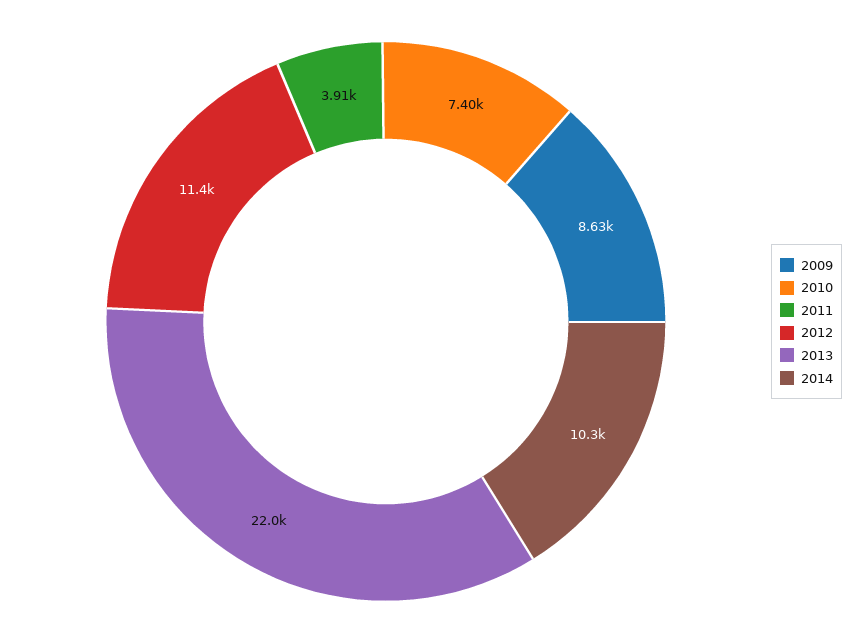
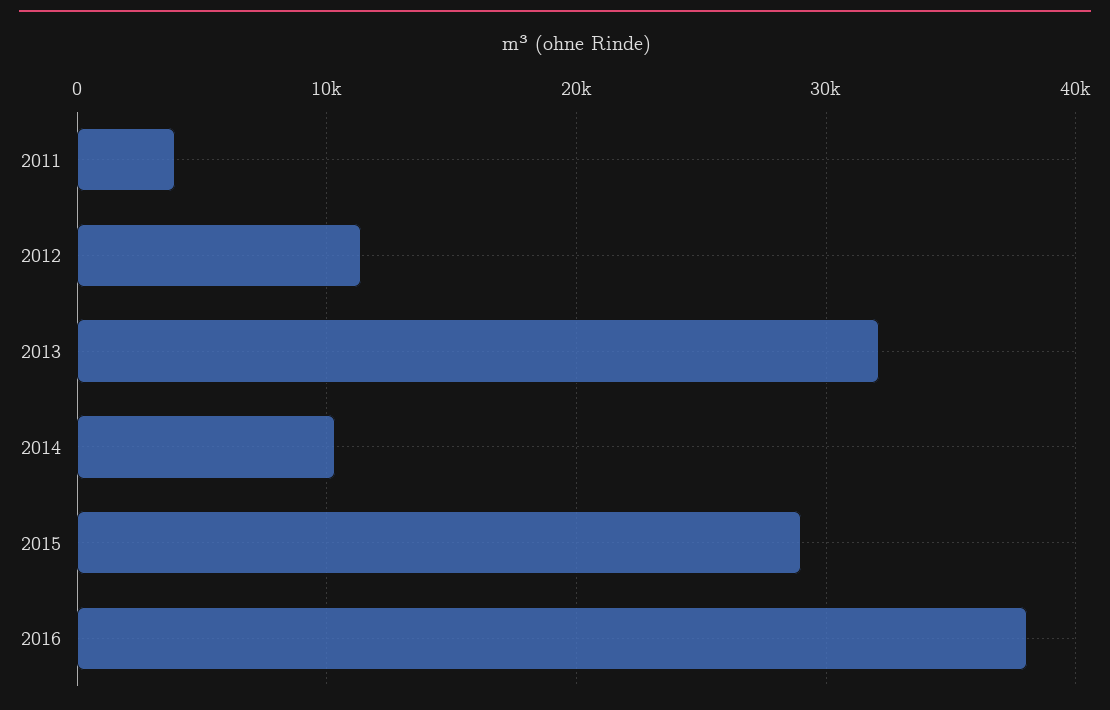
2009: 8630 -> none
2010: 7400 -> none
2013: 22000 -> 32000
2015: none -> 29000
2016: none -> 38000

